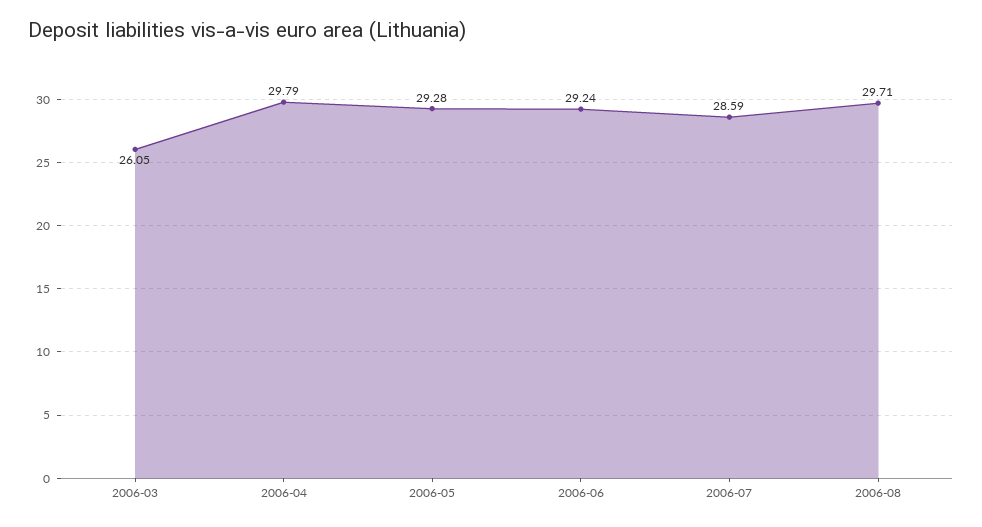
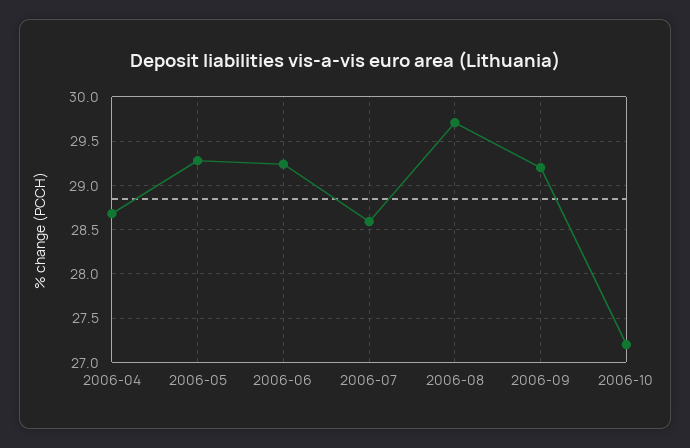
2006-03: 26.05 -> none
2006-04: 29.79 -> 28.7
2006-09: none -> 29.2
2006-10: none -> 27.2

